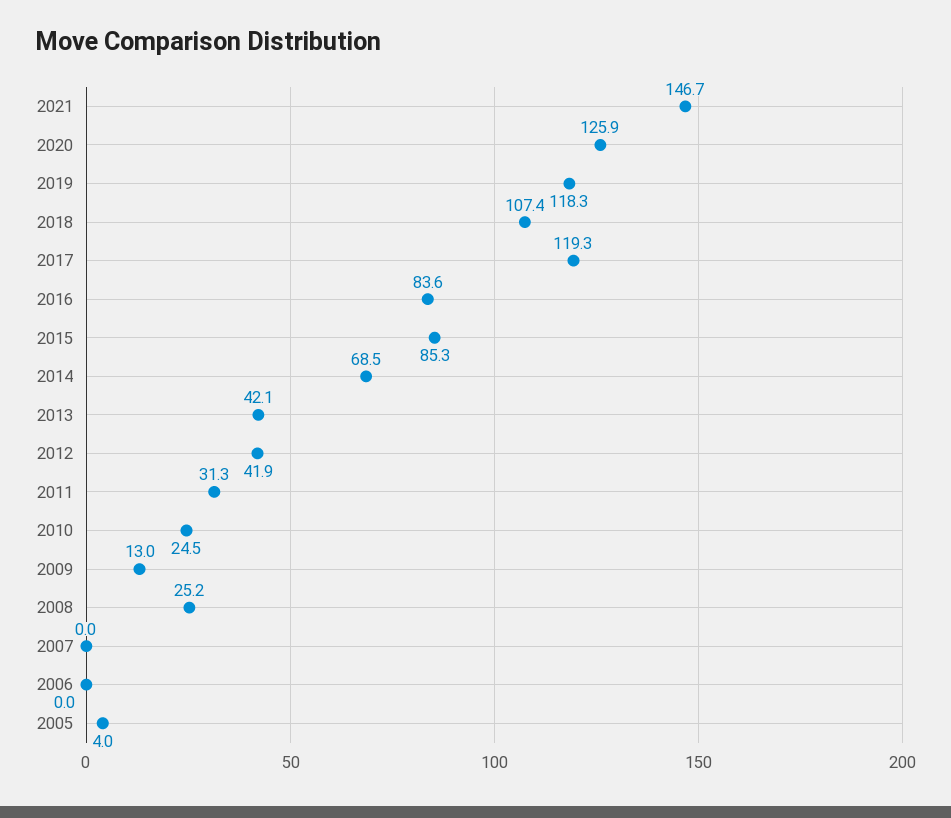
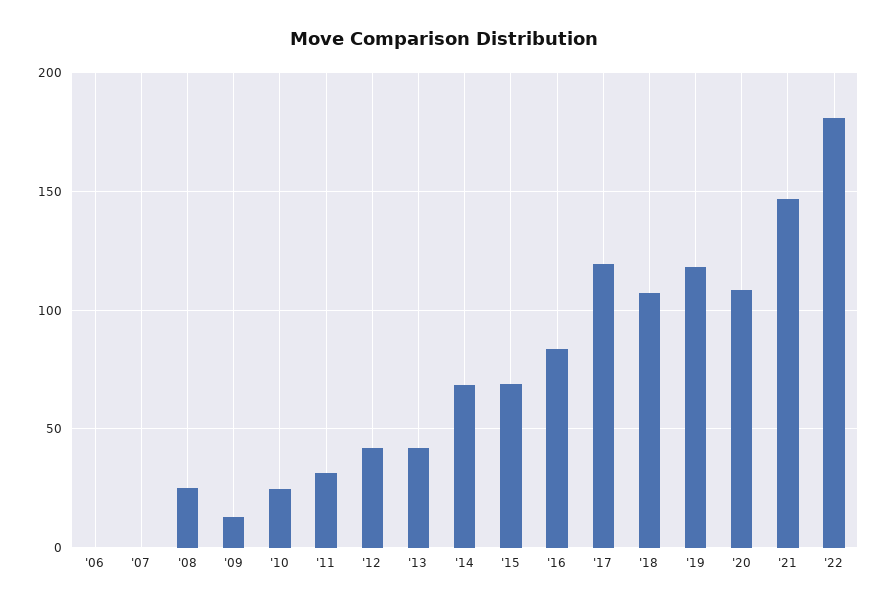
2020: 125.9 -> 110
2015: 85.3 -> 70
2005: 4 -> none
'22: none -> 180

